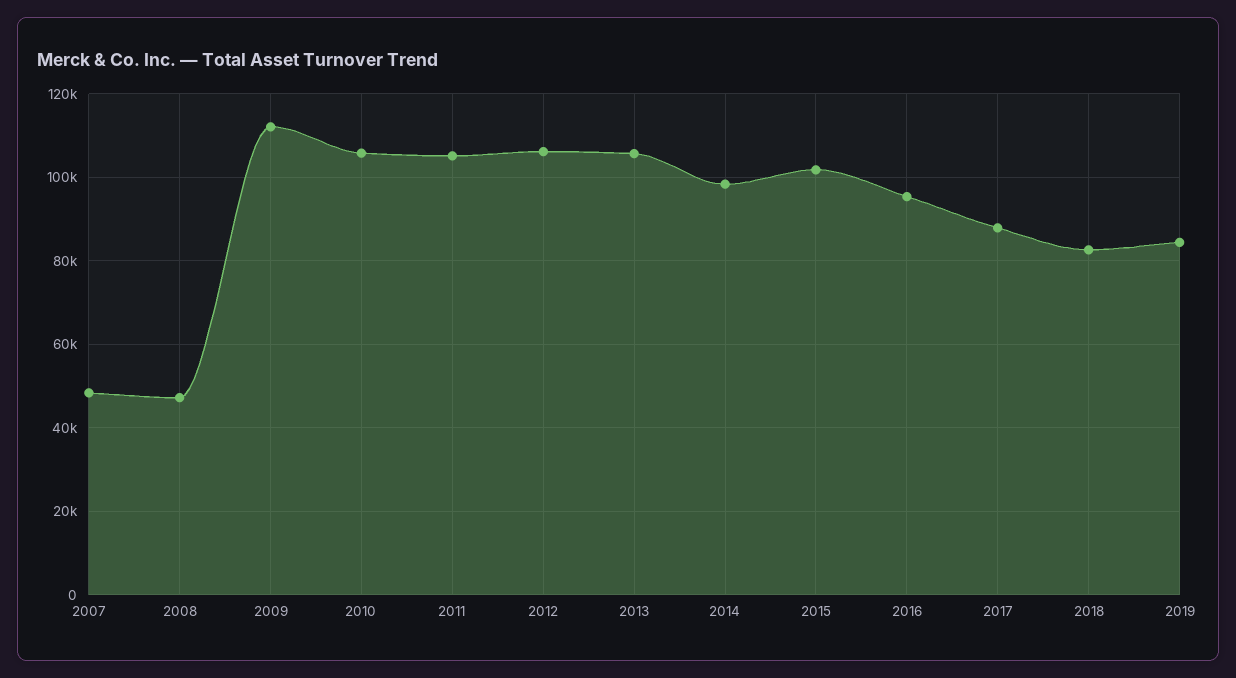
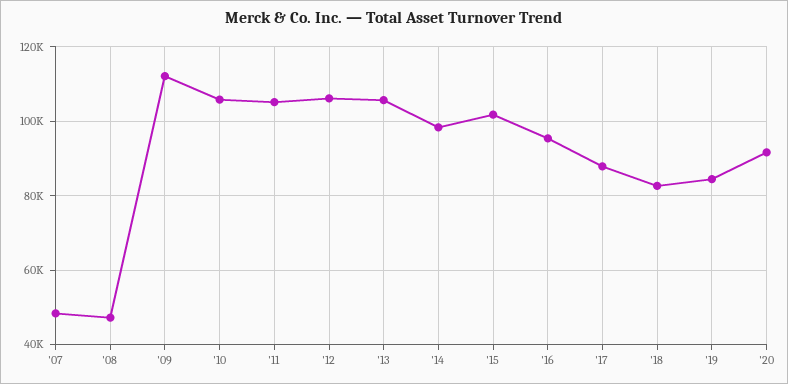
'20: none -> 92000

